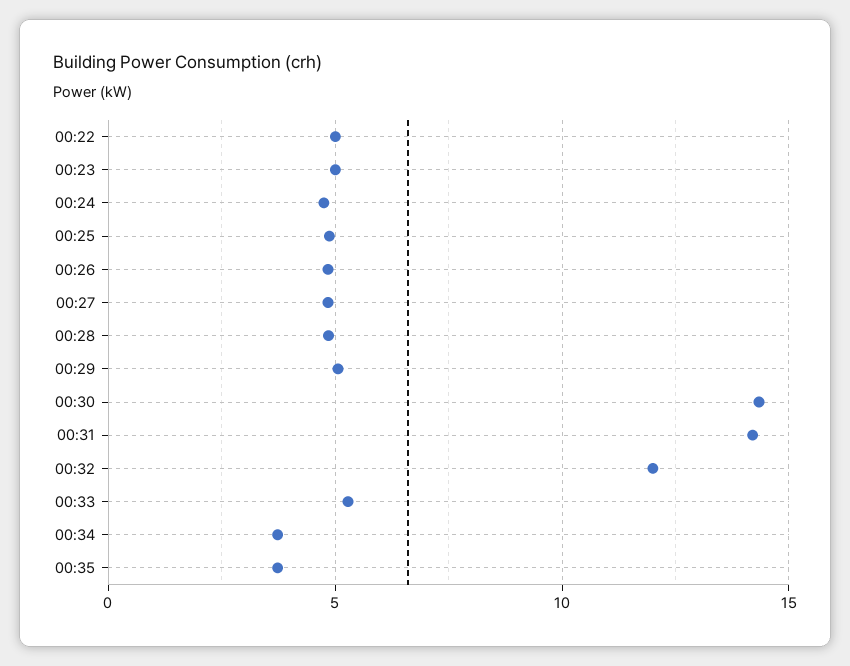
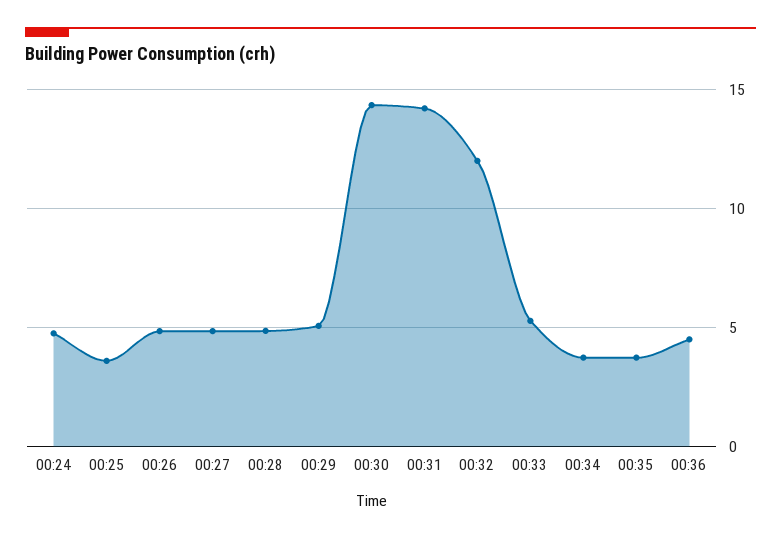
00:22: 5 -> none
00:23: 5 -> none
00:25: 5 -> 3.5
00:36: none -> 4.5

